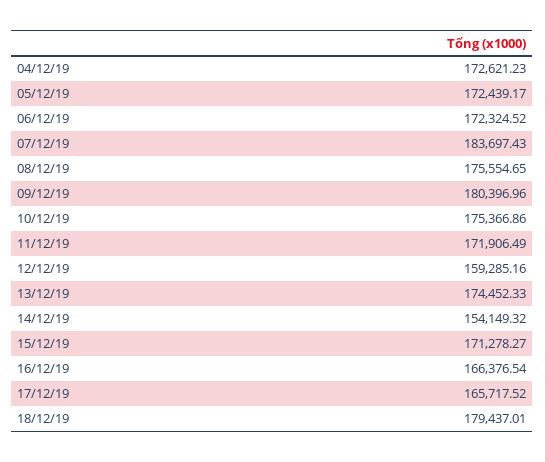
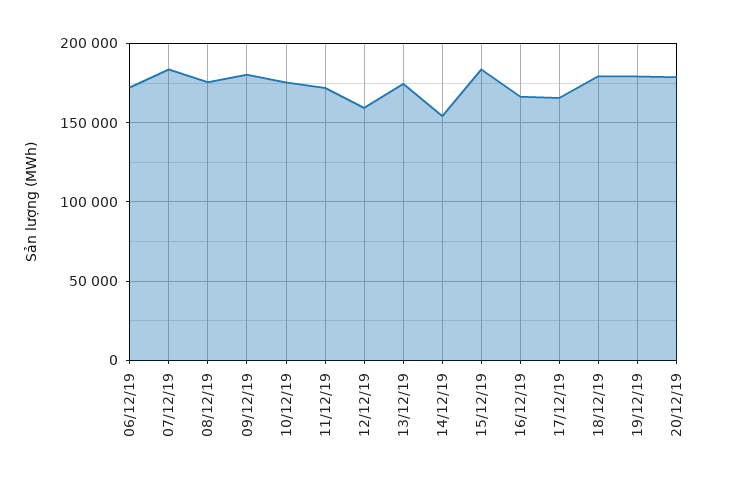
04/12/19: 172621.23 -> none
05/12/19: 172439.17 -> none
15/12/19: 171278.27 -> 185000
19/12/19: none -> 180000
20/12/19: none -> 180000

